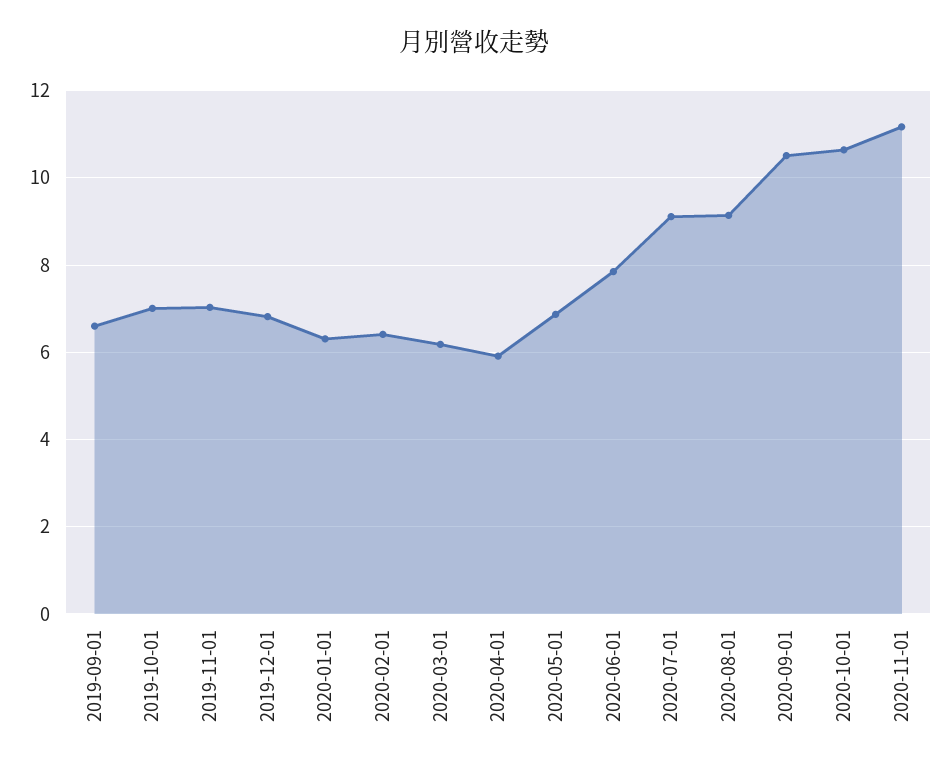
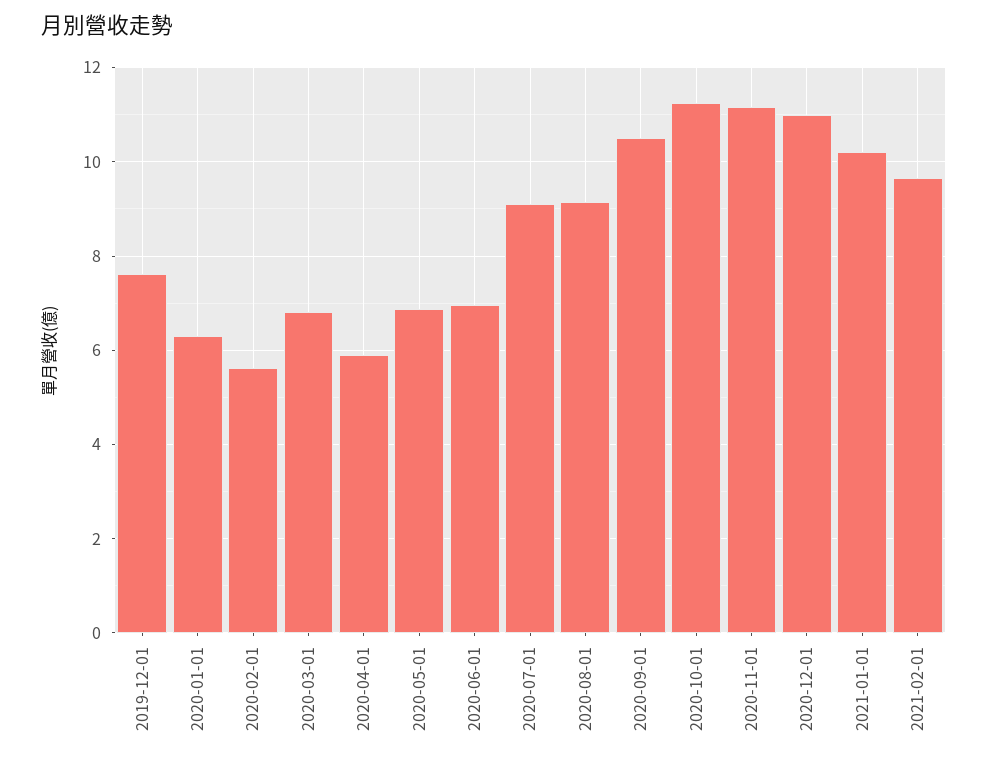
2019-09-01: 6.6 -> none
2019-10-01: 7 -> none
2019-11-01: 7 -> none
2019-12-01: 6.8 -> 7.6
2020-02-01: 6.4 -> 5.6
2020-03-01: 6.2 -> 6.8
2020-06-01: 7.8 -> 7
2020-10-01: 10.6 -> 11.2
2020-12-01: none -> 11
2021-01-01: none -> 10.2
2021-02-01: none -> 9.6

